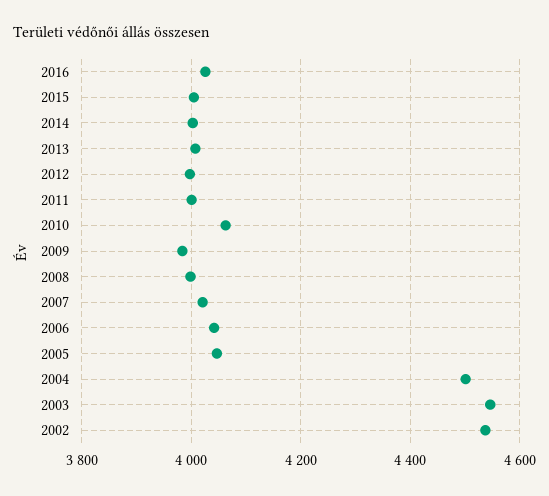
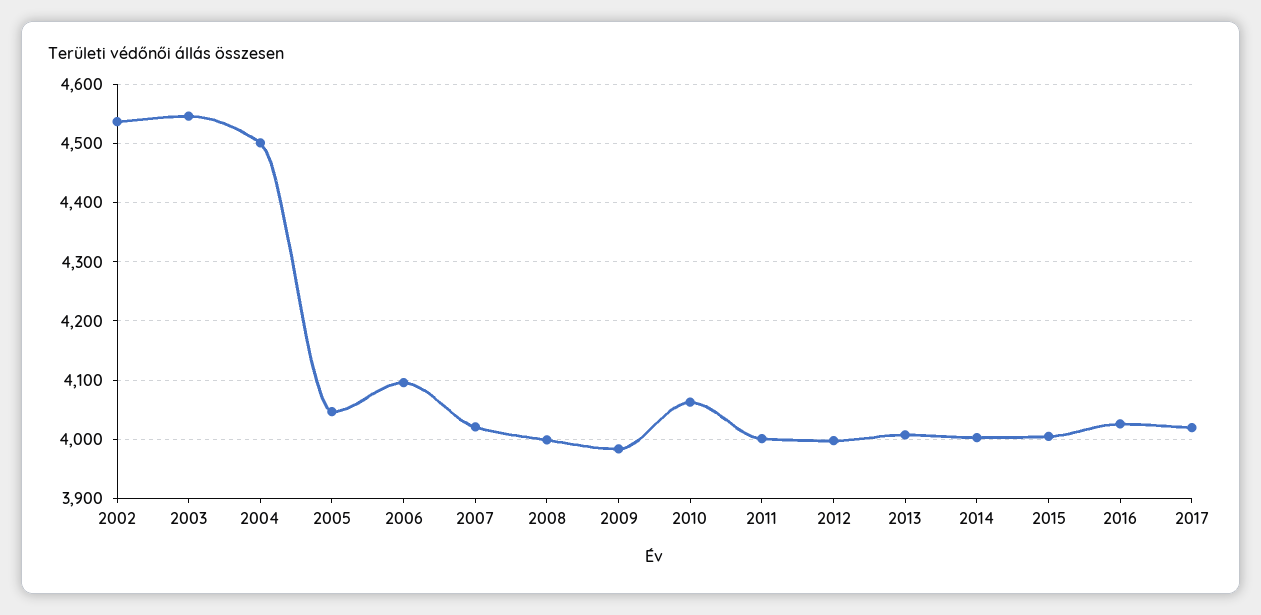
2006: 4040 -> 4100
2017: none -> 4020

